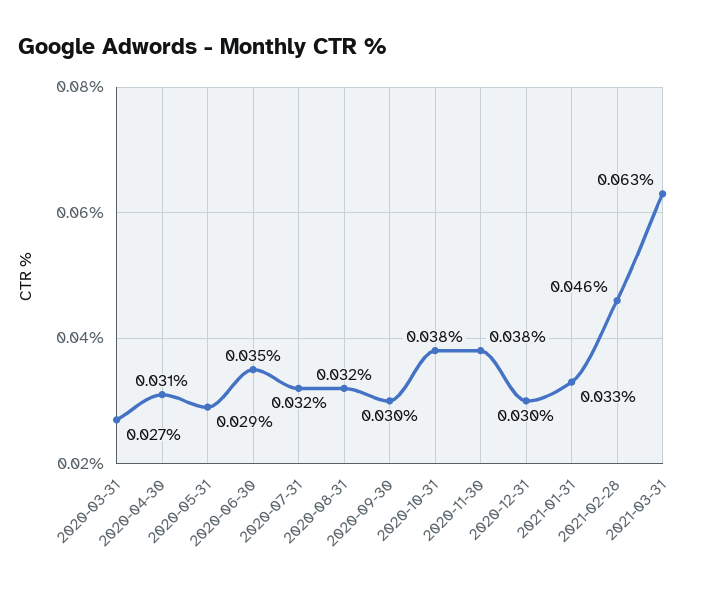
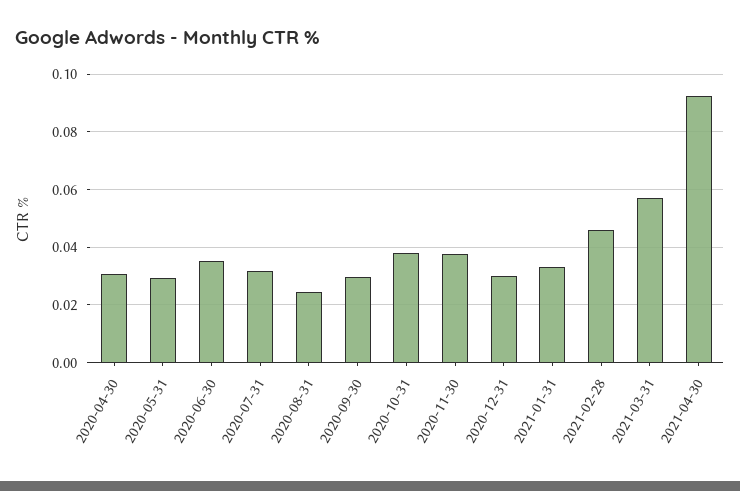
2020-03-31: 0.027 -> none
2020-08-31: 0.032 -> 0.025
2021-03-31: 0.063 -> 0.0575
2021-04-30: none -> 0.0925

